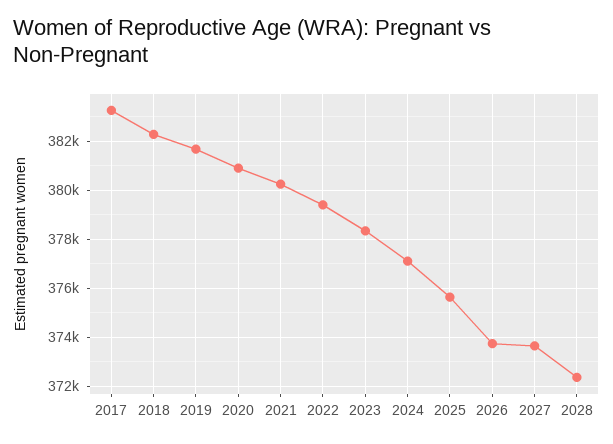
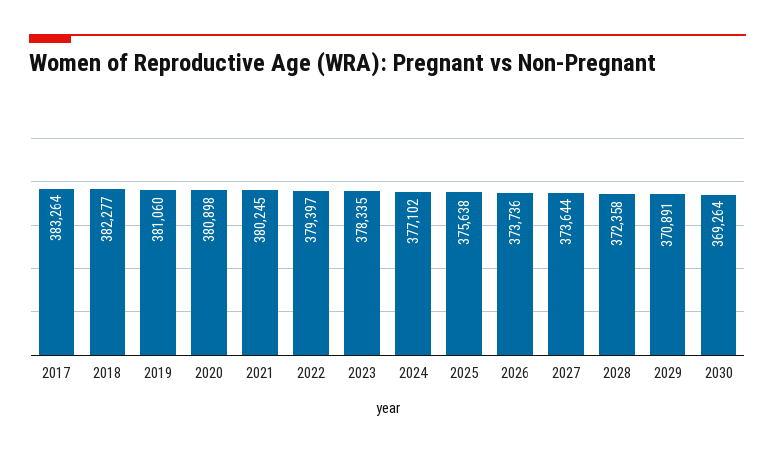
2019: 381750 -> 381060
2029: none -> 370891
2030: none -> 369264

